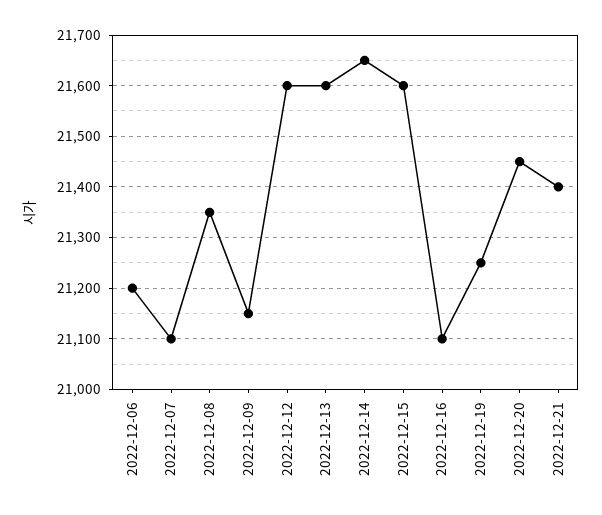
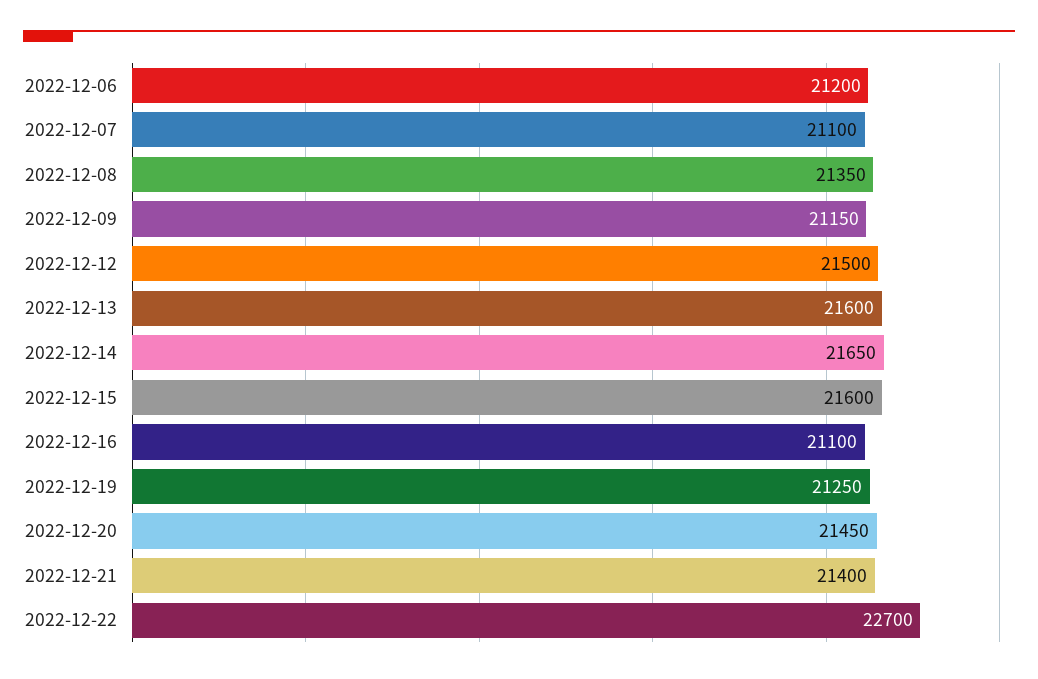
2022-12-12: 21600 -> 21500
2022-12-22: none -> 22700

